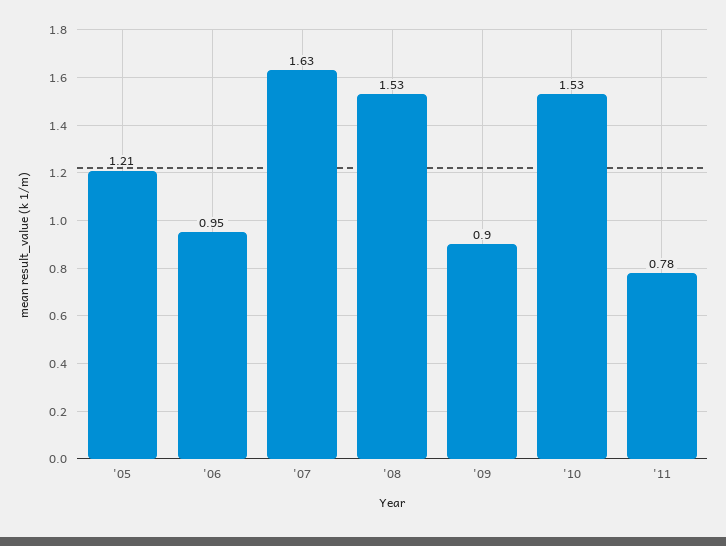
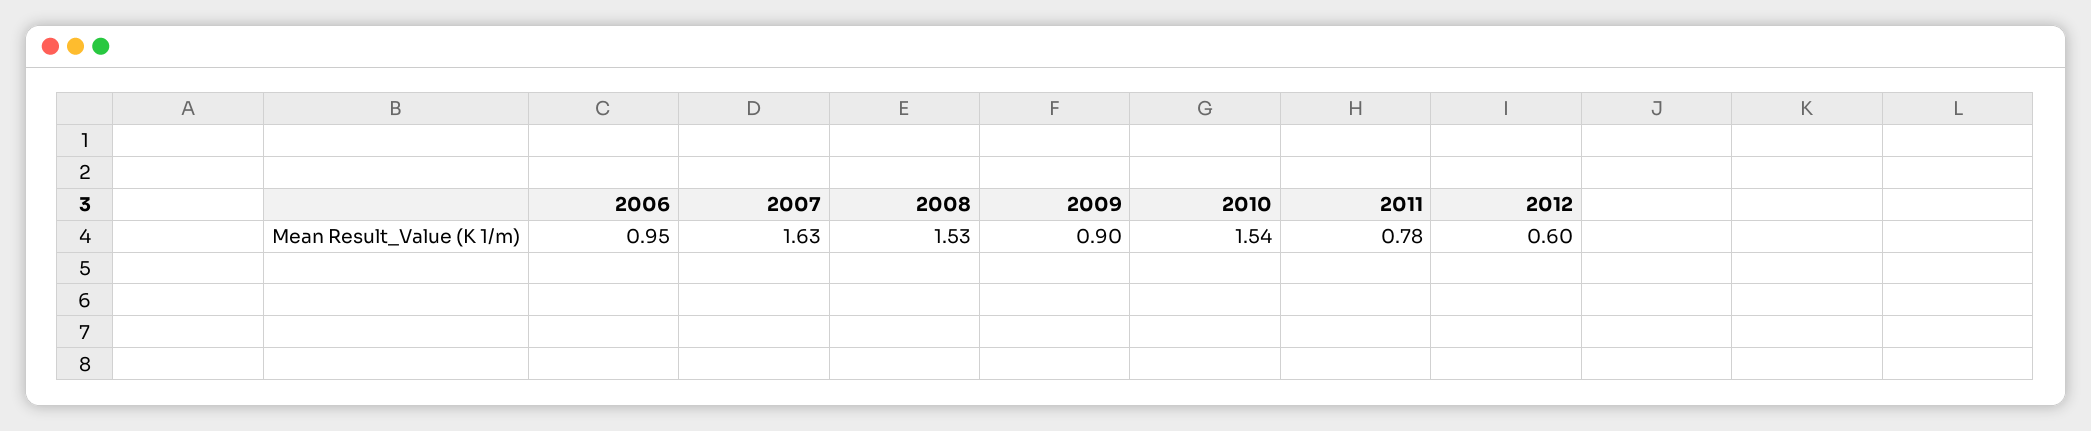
'05: 1.21 -> none
'10: 1.53 -> 1.54
2012: none -> 0.6

